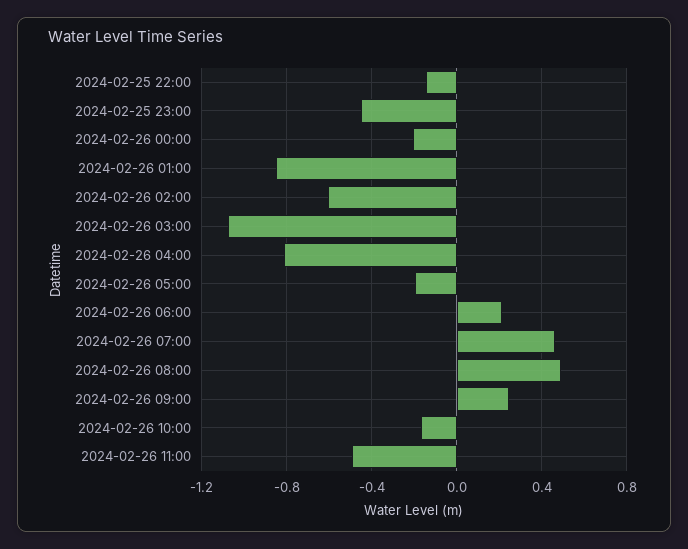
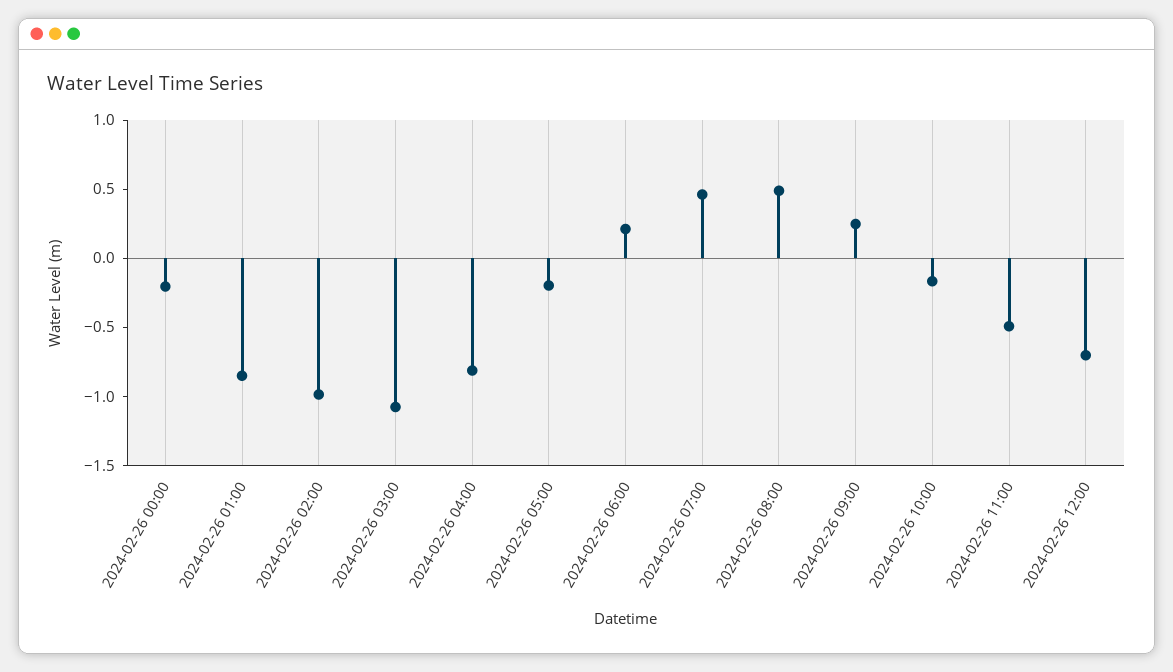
2024-02-25 22:00: -0.15 -> none
2024-02-25 23:00: -0.45 -> none
2024-02-26 02:00: -0.6 -> -1
2024-02-26 12:00: none -> -0.7

